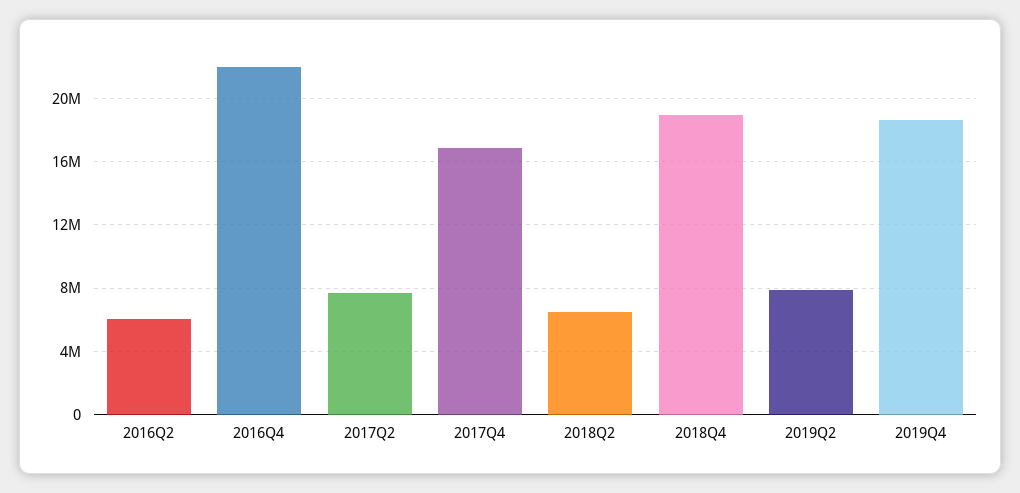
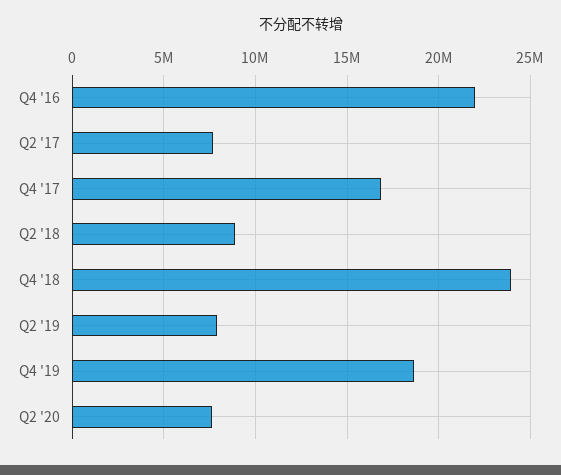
2016Q2: 6000000 -> none
2018Q2: 6500000 -> 9000000
2018Q4: 19000000 -> 24000000
Q2 '20: none -> 7500000

